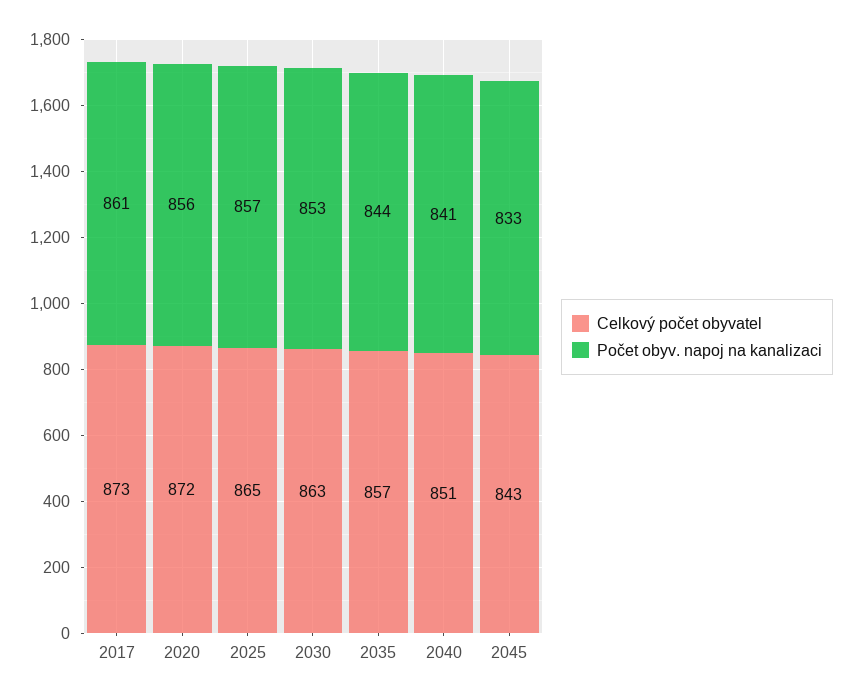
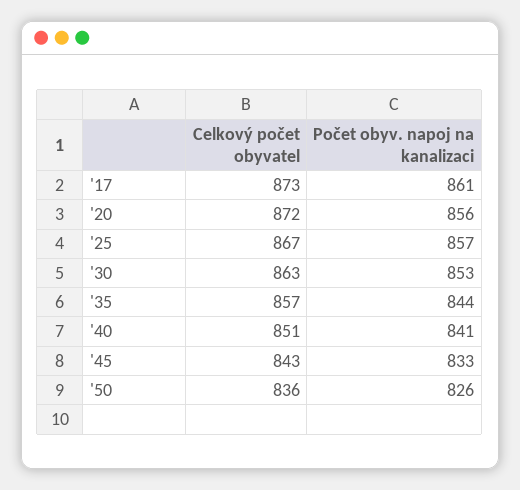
Celkový počet obyvatel, 2025: 865 -> 867
Celkový počet obyvatel, '50: none -> 836
Počet obyv. napoj na kanalizaci, '50: none -> 826

